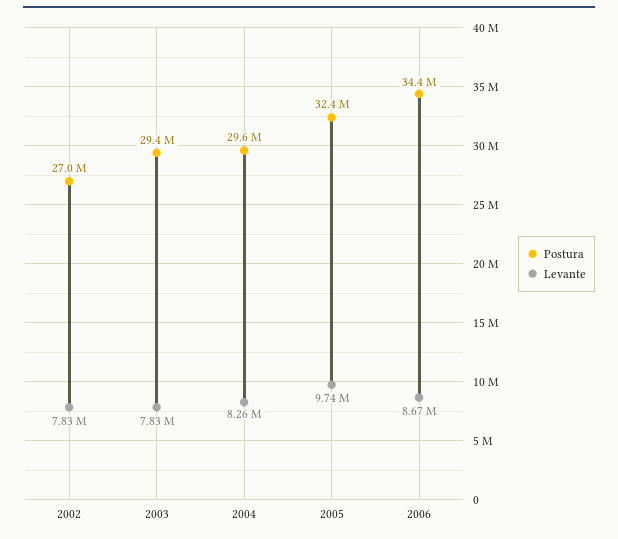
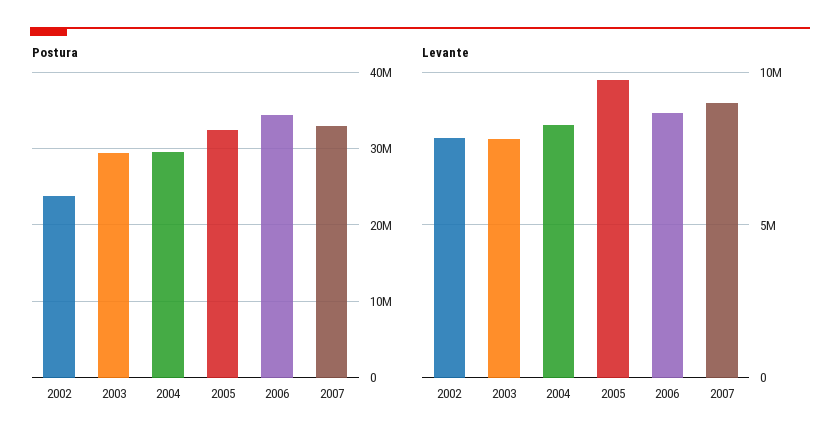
Postura, 2002: 27000000 -> 24000000
Postura, 2007: none -> 33000000
Levante, 2007: none -> 9000000

